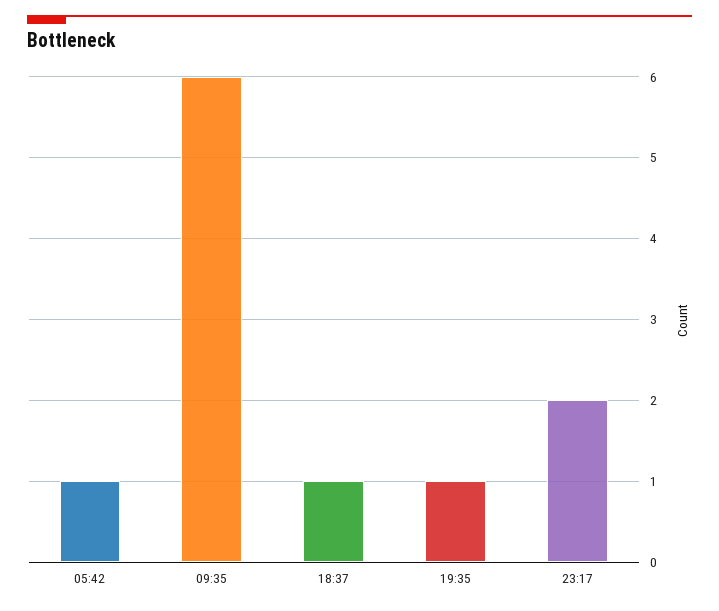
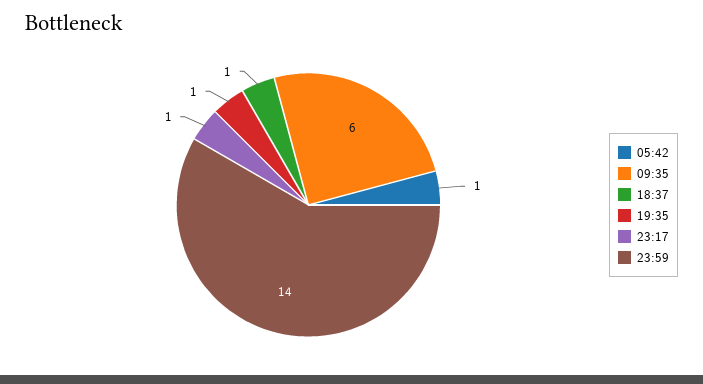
23:17: 2 -> 1
23:59: none -> 14

